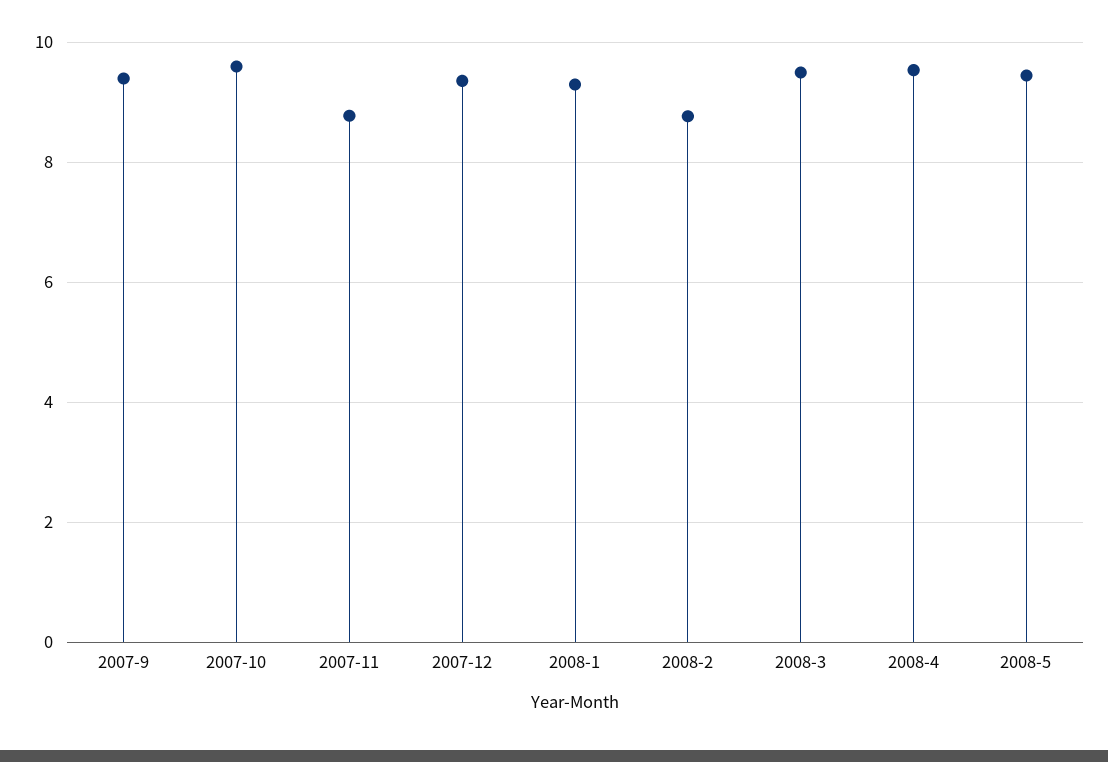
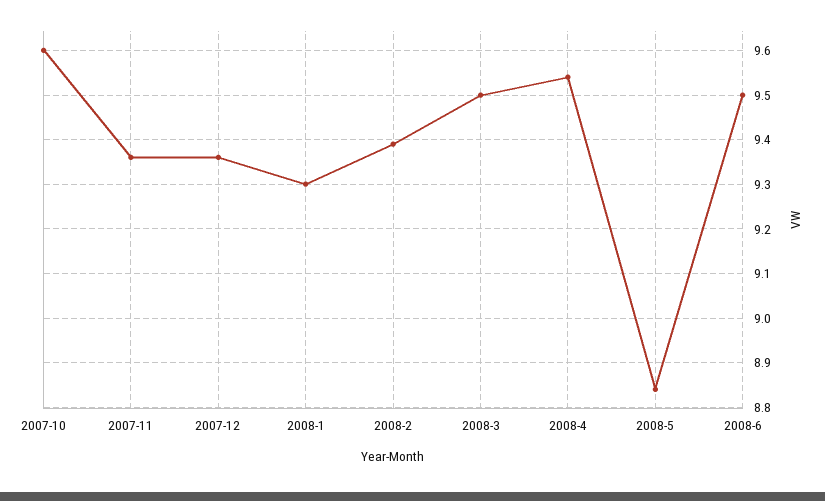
2007-9: 9.4 -> none
2007-11: 8.8 -> 9.35
2008-2: 8.8 -> 9.4
2008-5: 9.4 -> 8.85
2008-6: none -> 9.5

